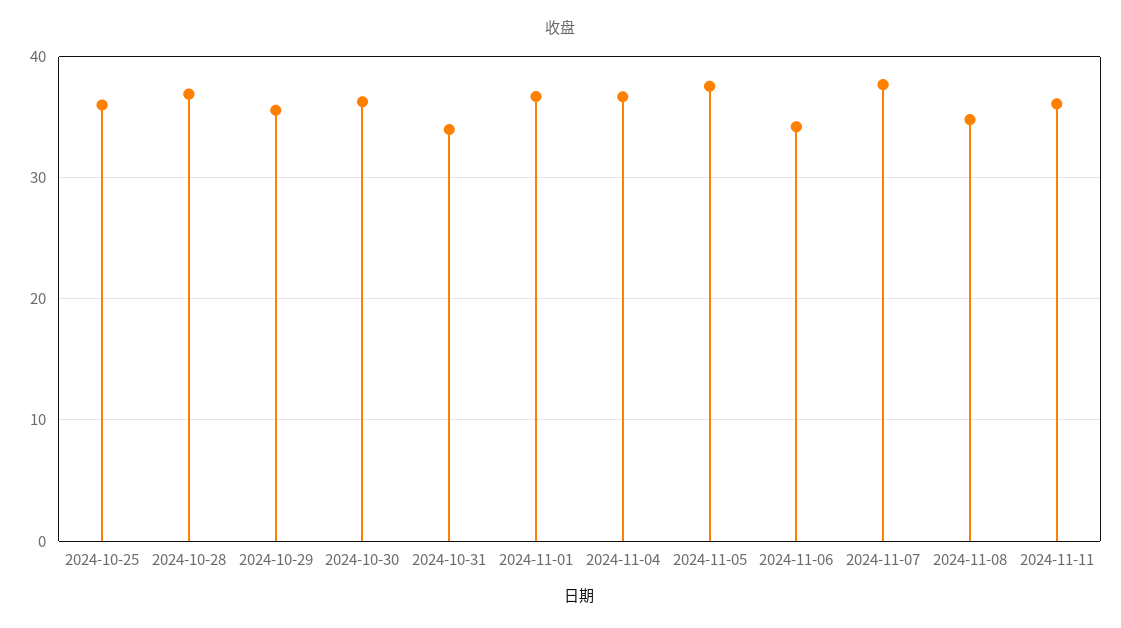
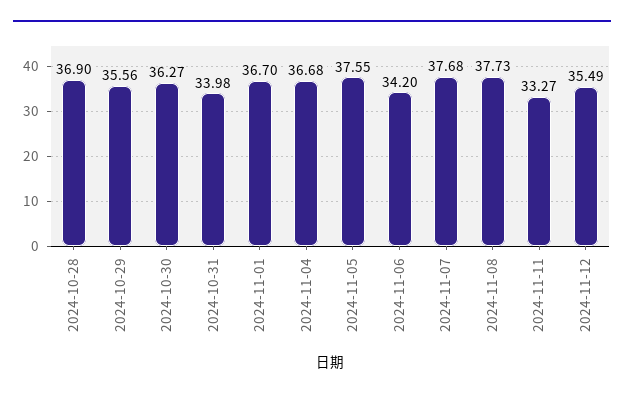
2024-10-25: 36 -> none
2024-11-08: 35 -> 37.73
2024-11-11: 36 -> 33.27
2024-11-12: none -> 35.49

